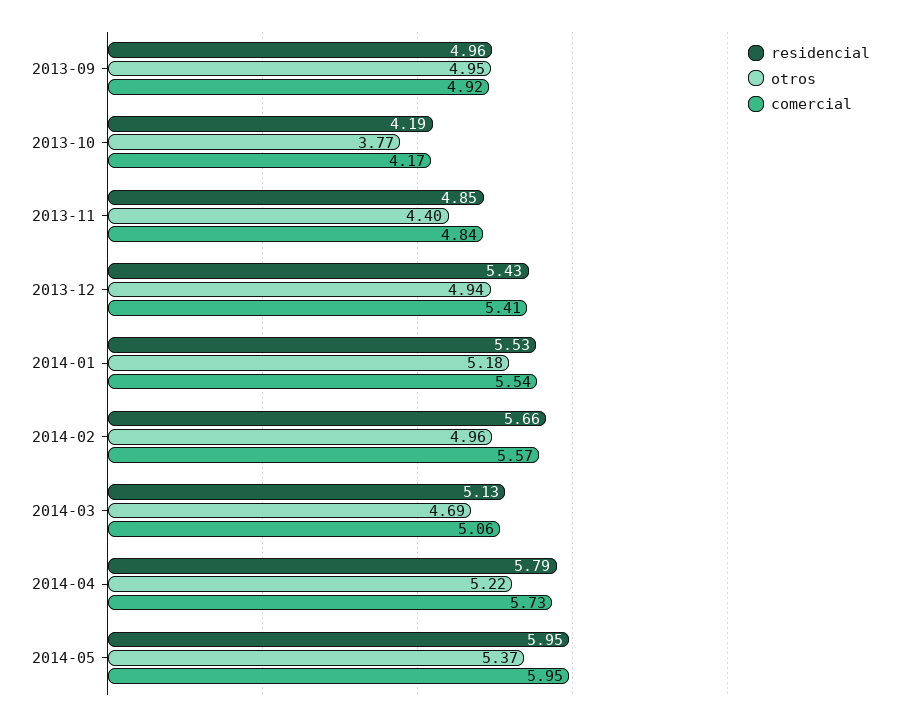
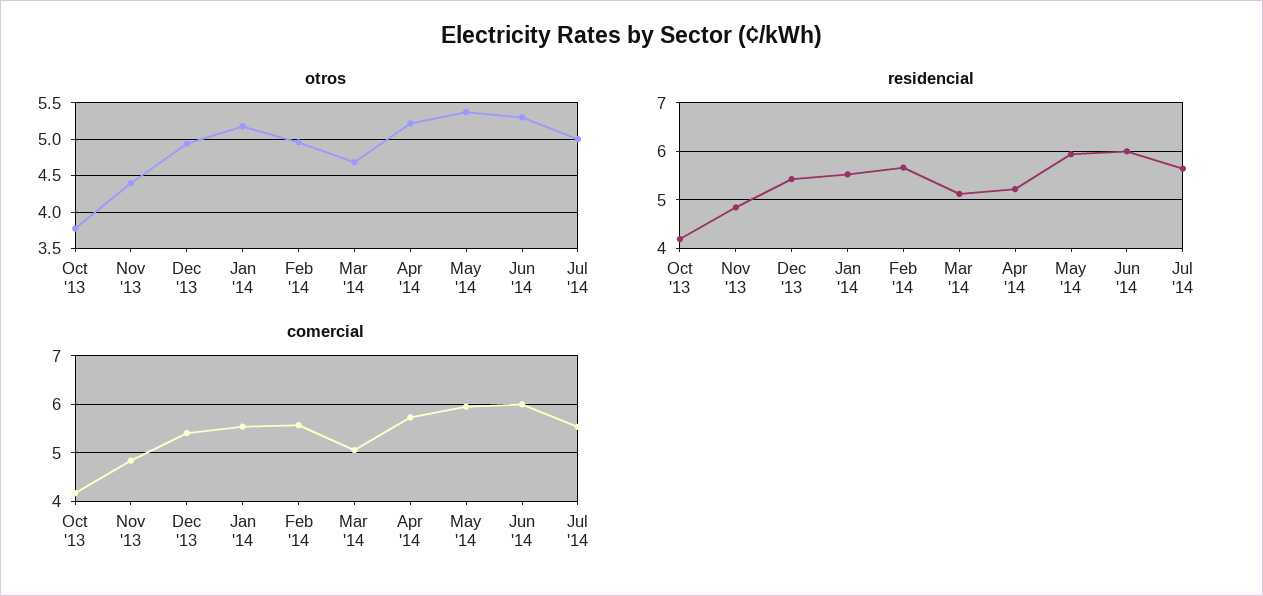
residencial, 2013-09: 4.96 -> none
otros, 2013-09: 4.95 -> none
comercial, 2013-09: 4.92 -> none
residencial, 2014-04: 5.79 -> 5.2
otros, Jun '14: none -> 5.3
otros, Jul '14: none -> 5
residencial, Jun '14: none -> 6
residencial, Jul '14: none -> 5.6
comercial, Jun '14: none -> 6
comercial, Jul '14: none -> 5.6

